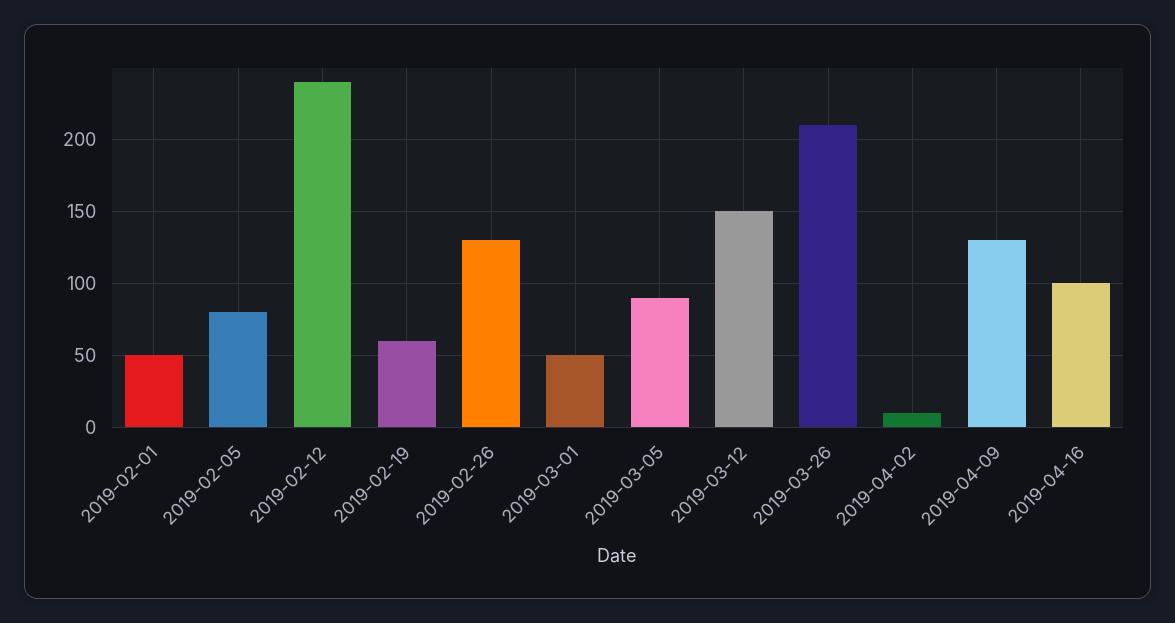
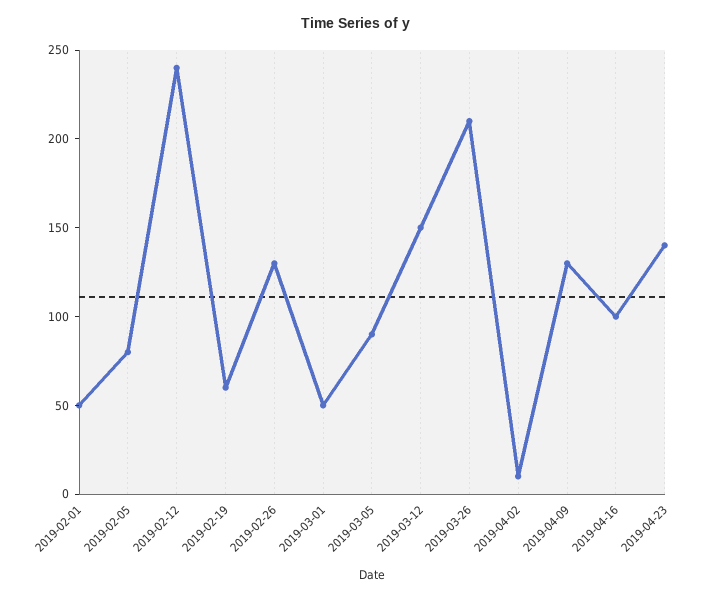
2019-04-23: none -> 140

